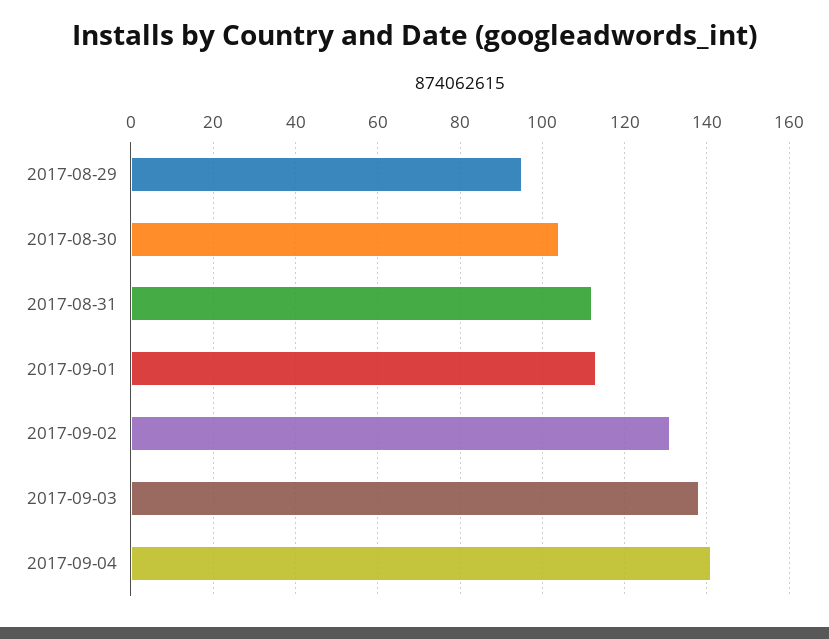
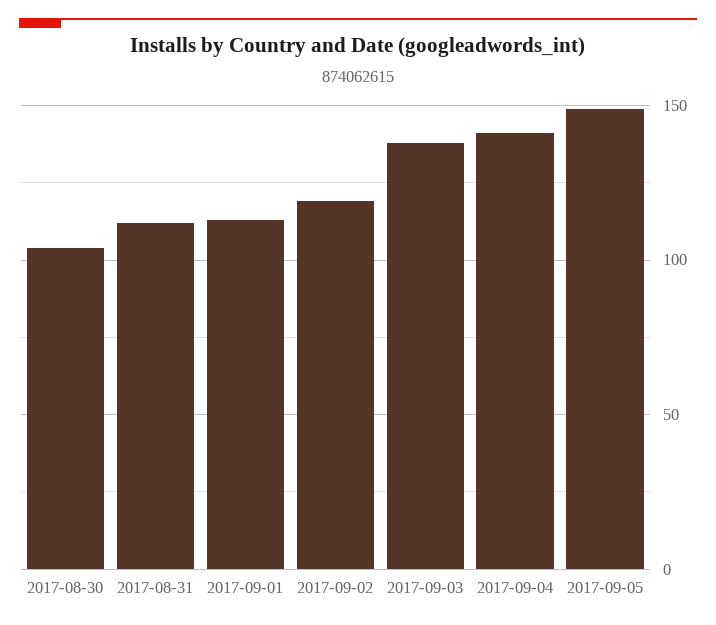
2017-08-29: 95 -> none
2017-09-02: 130 -> 120
2017-09-05: none -> 150

